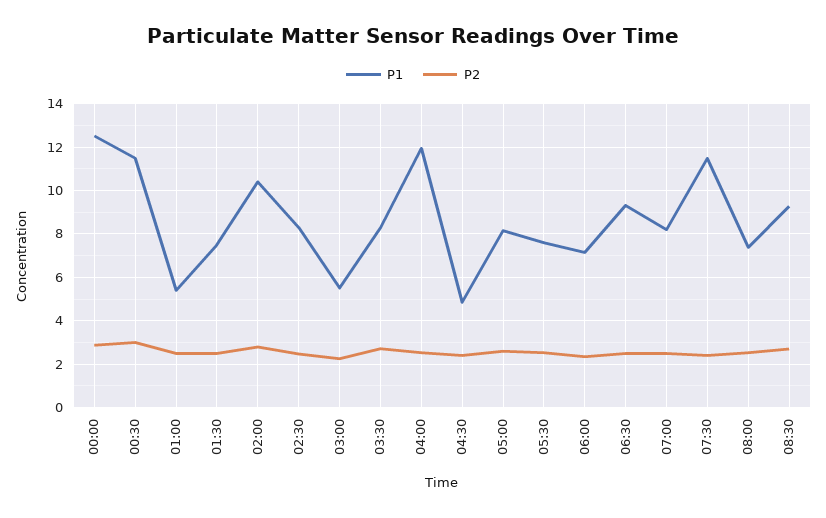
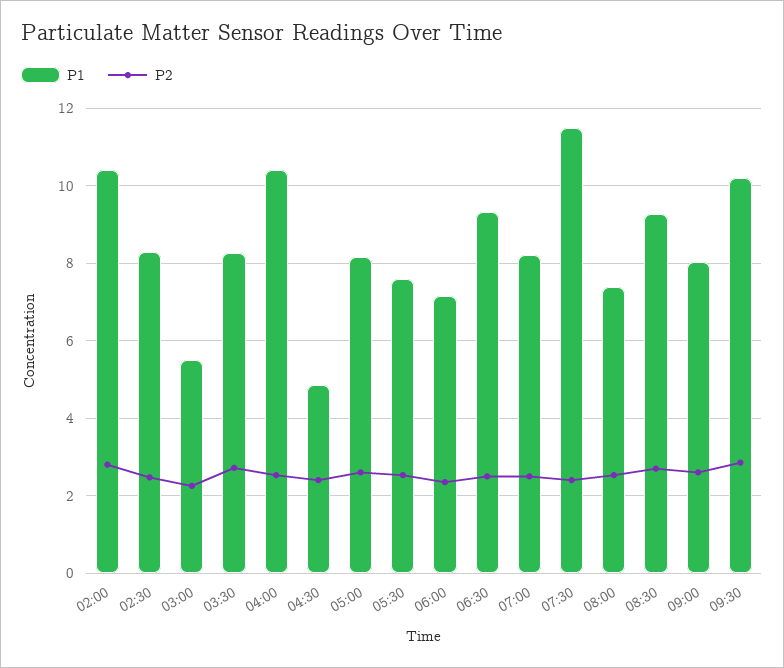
P1, 00:00: 12.5 -> none
P2, 00:00: 3 -> none
P1, 00:30: 11.5 -> none
P2, 00:30: 3 -> none
P1, 01:00: 5.5 -> none
P2, 01:00: 2.5 -> none
P1, 01:30: 7.5 -> none
P2, 01:30: 2.5 -> none
P1, 04:00: 12 -> 10.4
P1, 09:00: none -> 8
P2, 09:00: none -> 2.6
P1, 09:30: none -> 10.2
P2, 09:30: none -> 2.8

